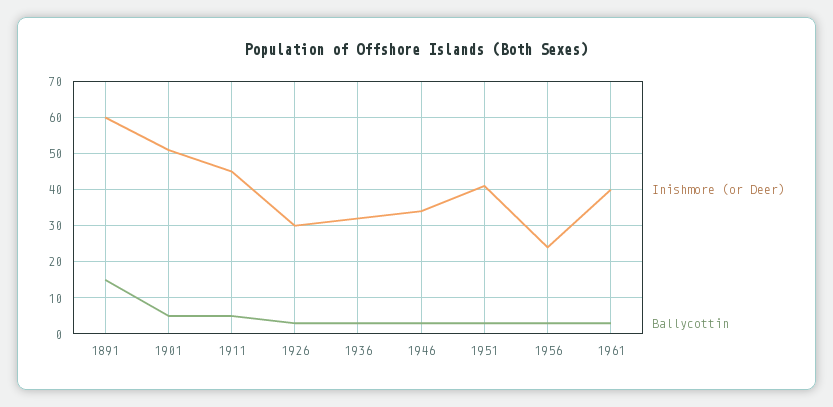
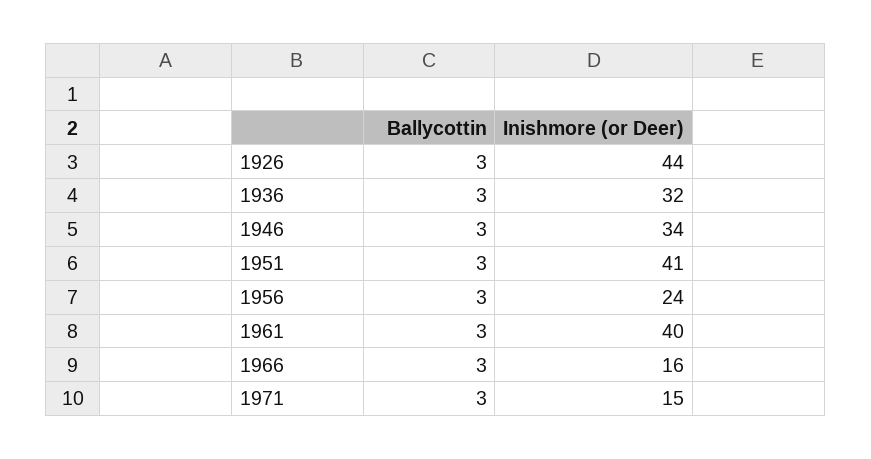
Inishmore (or Deer), 1891: 60 -> none
Ballycottin, 1891: 15 -> none
Inishmore (or Deer), 1901: 50 -> none
Ballycottin, 1901: 5 -> none
Inishmore (or Deer), 1911: 45 -> none
Ballycottin, 1911: 5 -> none
Inishmore (or Deer), 1926: 30 -> 44
Ballycottin, 1966: none -> 3
Inishmore (or Deer), 1966: none -> 16
Ballycottin, 1971: none -> 3
Inishmore (or Deer), 1971: none -> 15

